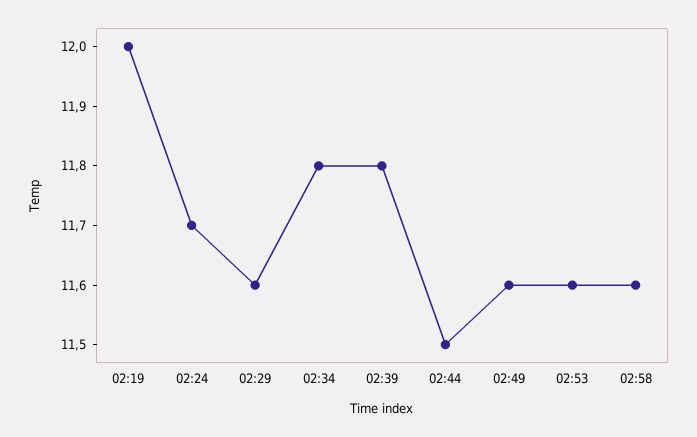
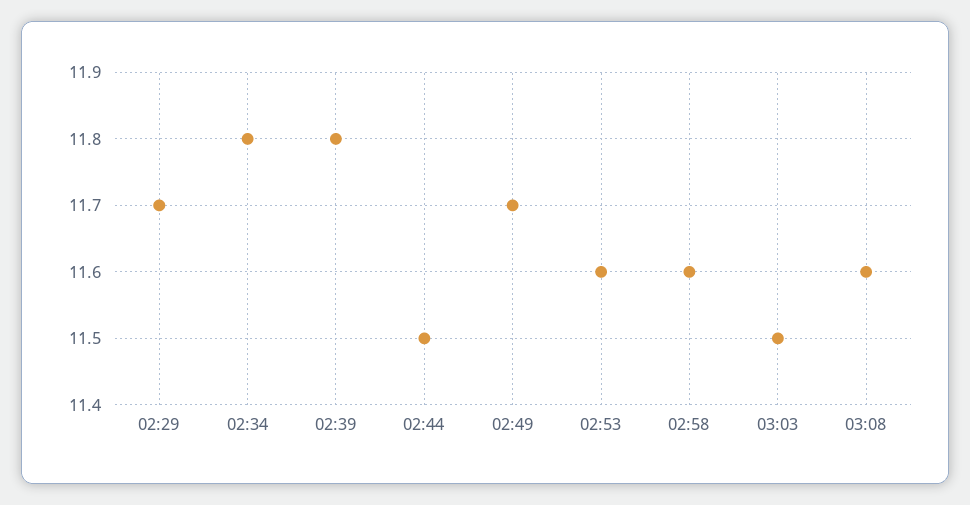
02:19: 12 -> none
02:24: 11.7 -> none
02:29: 11.6 -> 11.7
02:49: 11.6 -> 11.7
03:03: none -> 11.5
03:08: none -> 11.6

